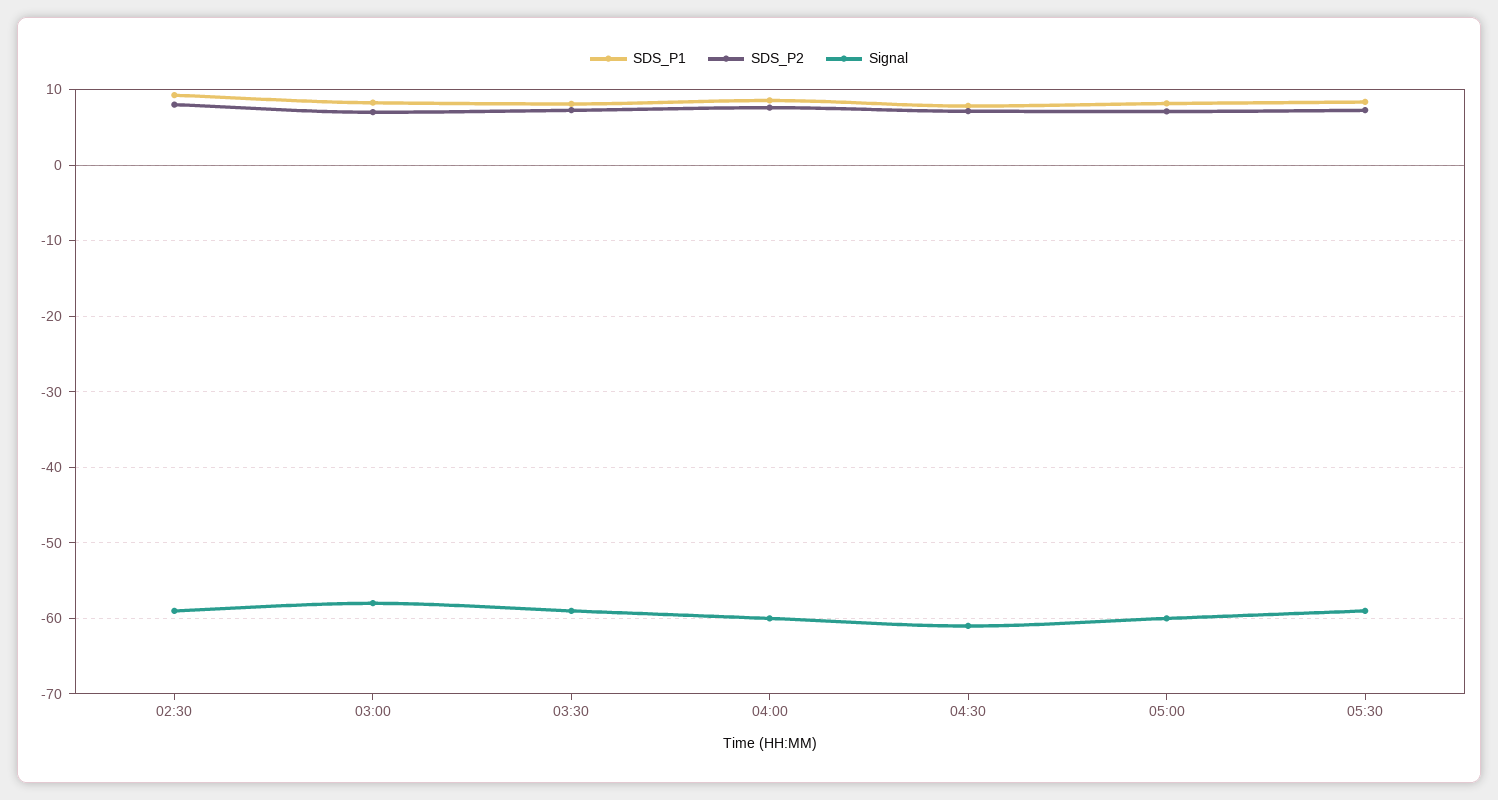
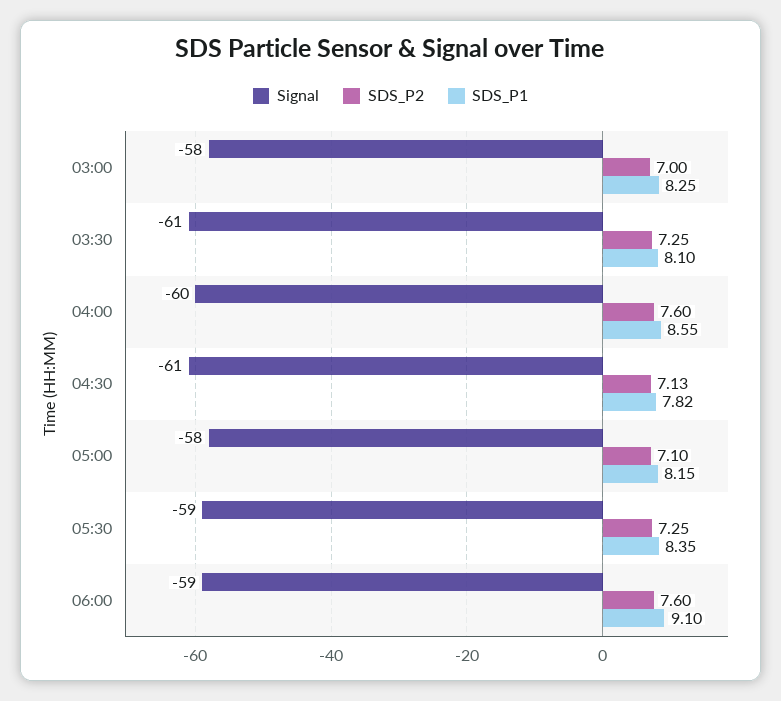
SDS_P1, 02:30: 9 -> none
SDS_P2, 02:30: 8 -> none
Signal, 02:30: -59 -> none
Signal, 03:30: -59 -> -61
Signal, 05:00: -60 -> -58
Signal, 06:00: none -> -59
SDS_P2, 06:00: none -> 7.6
SDS_P1, 06:00: none -> 9.1

